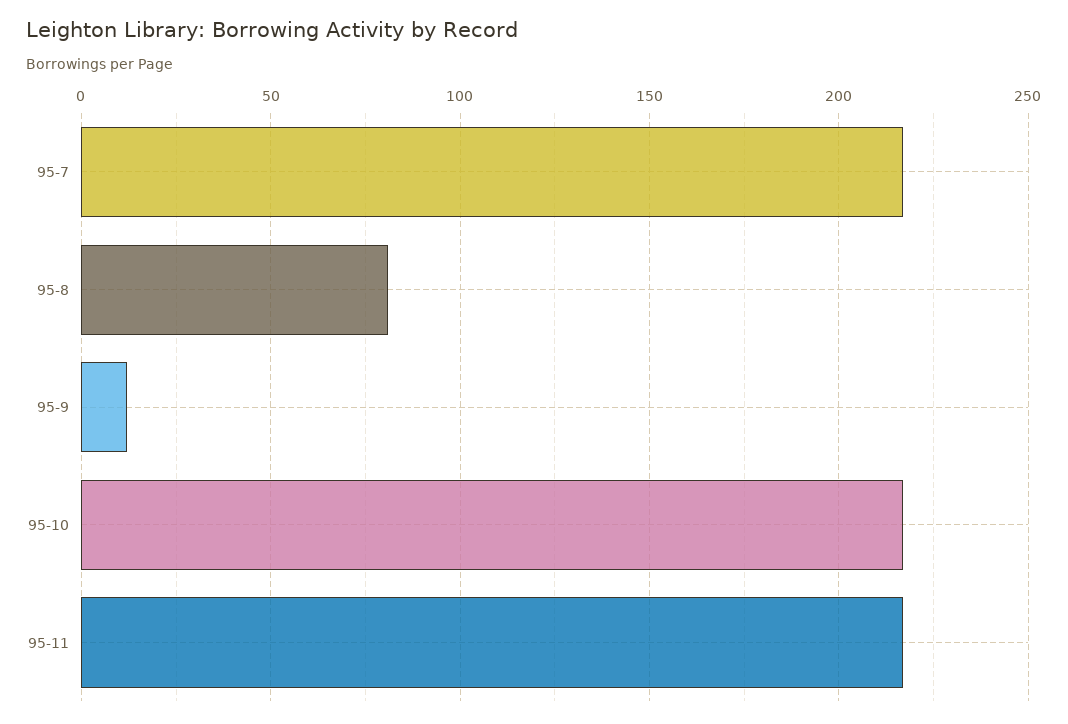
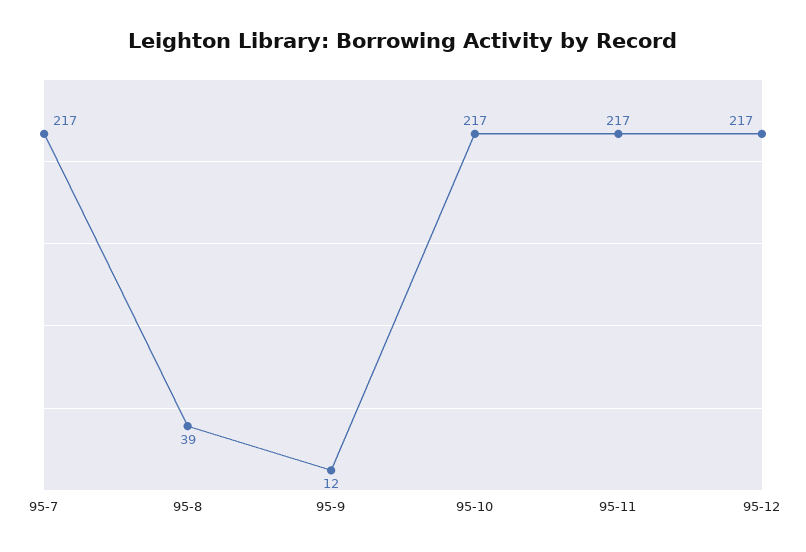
95-8: 80 -> 39
95-12: none -> 217

